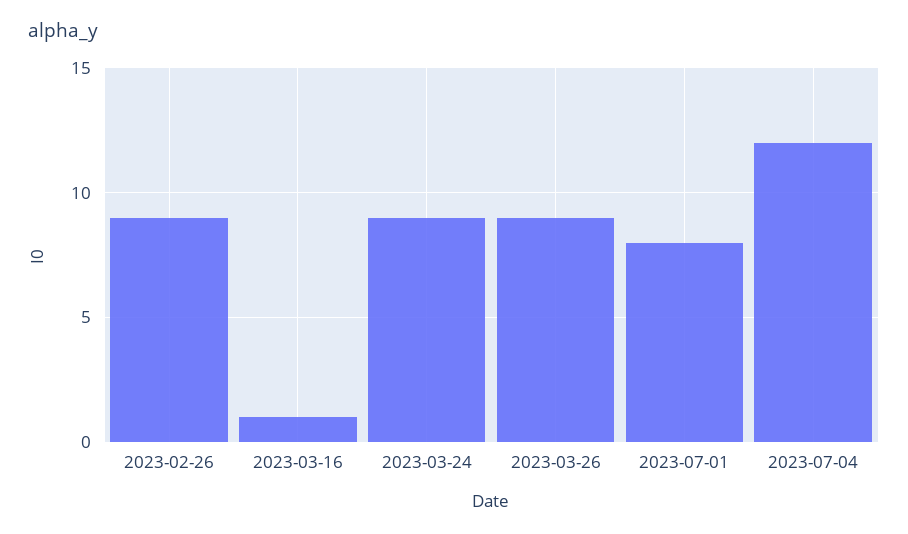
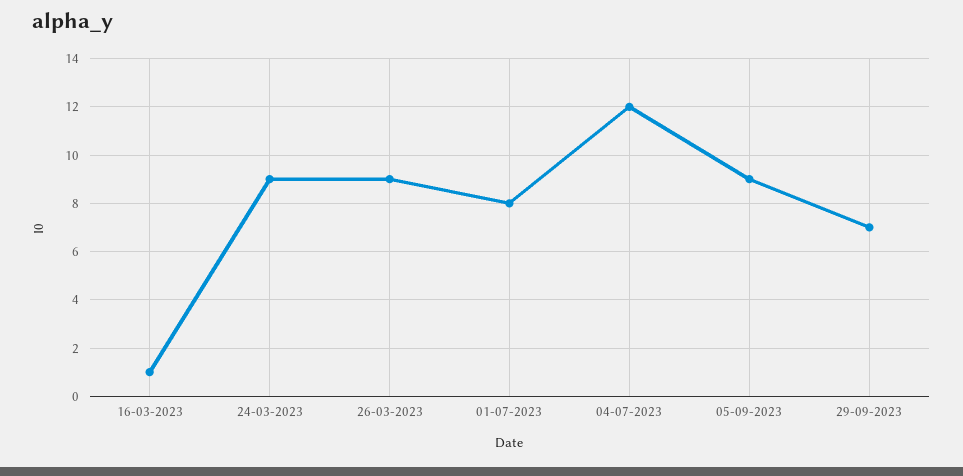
2023-02-26: 9 -> none
05-09-2023: none -> 9
29-09-2023: none -> 7

